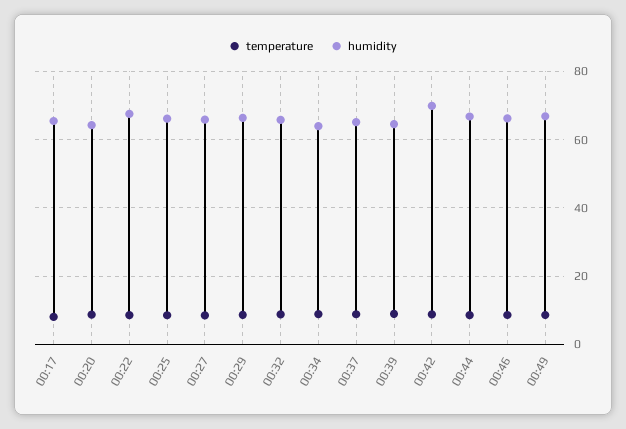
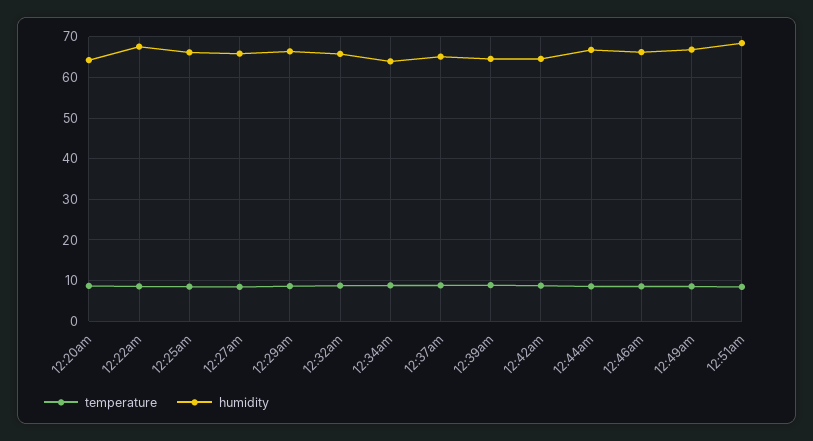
temperature, 00:17: 8 -> none
humidity, 00:17: 66 -> none
humidity, 00:42: 70 -> 64
temperature, 12:51am: none -> 8
humidity, 12:51am: none -> 68

